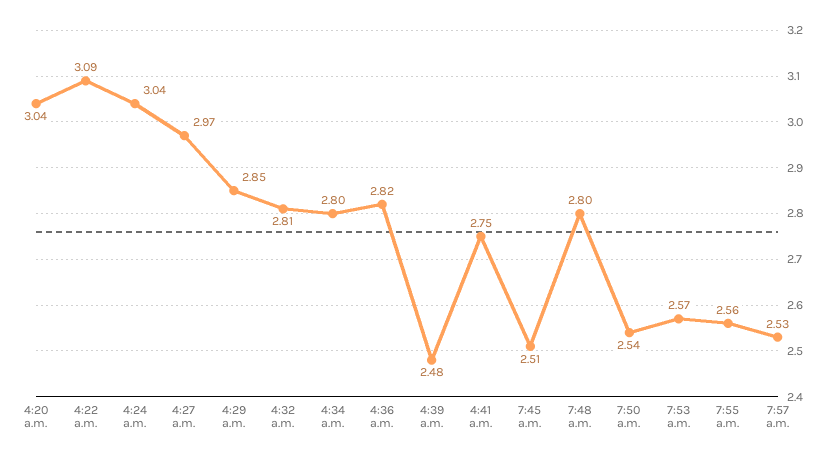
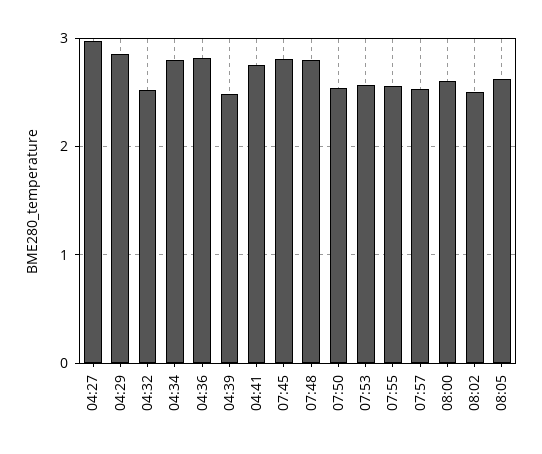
4:20 a.m.: 3.04 -> none
4:22 a.m.: 3.09 -> none
4:24 a.m.: 3.04 -> none
4:32 a.m.: 2.81 -> 2.5
7:45 a.m.: 2.51 -> 2.8
08:00: none -> 2.6
08:02: none -> 2.5
08:05: none -> 2.6

